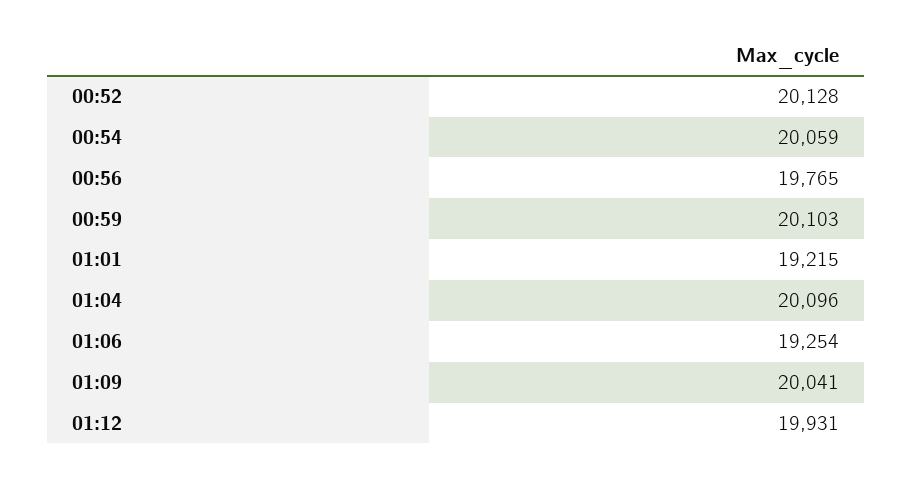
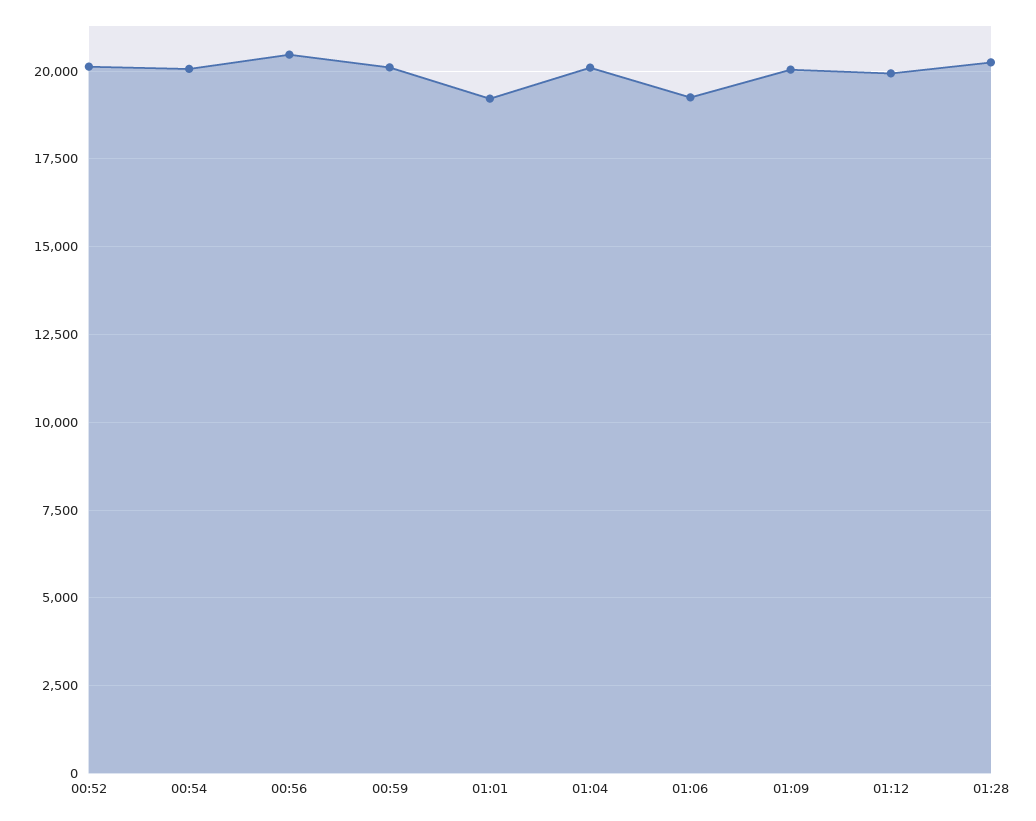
00:56: 19765 -> 20500
01:28: none -> 20250

